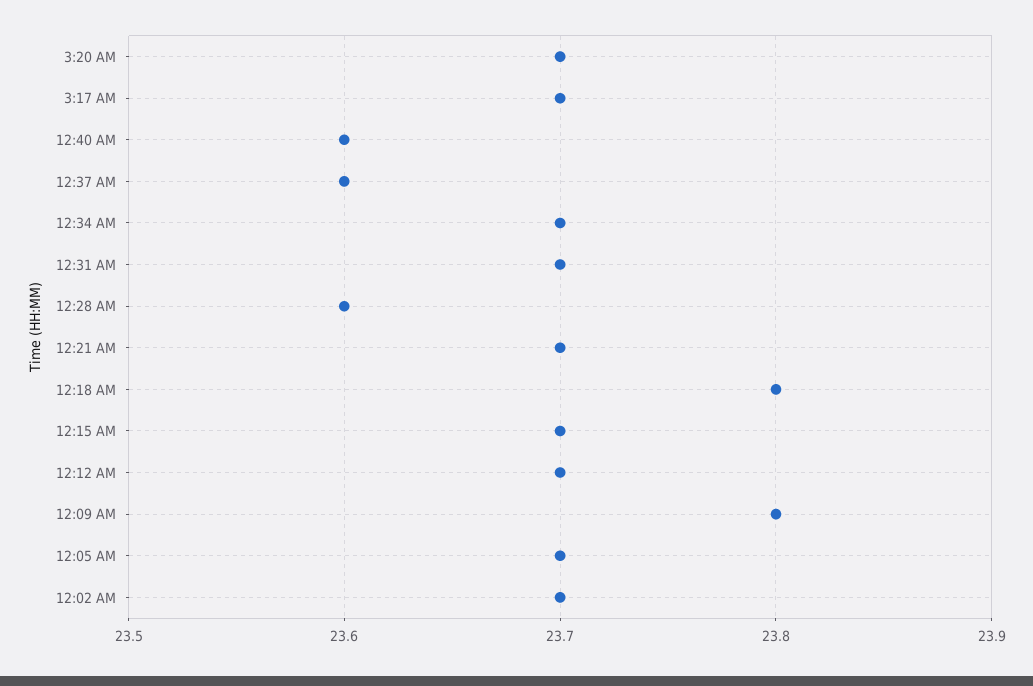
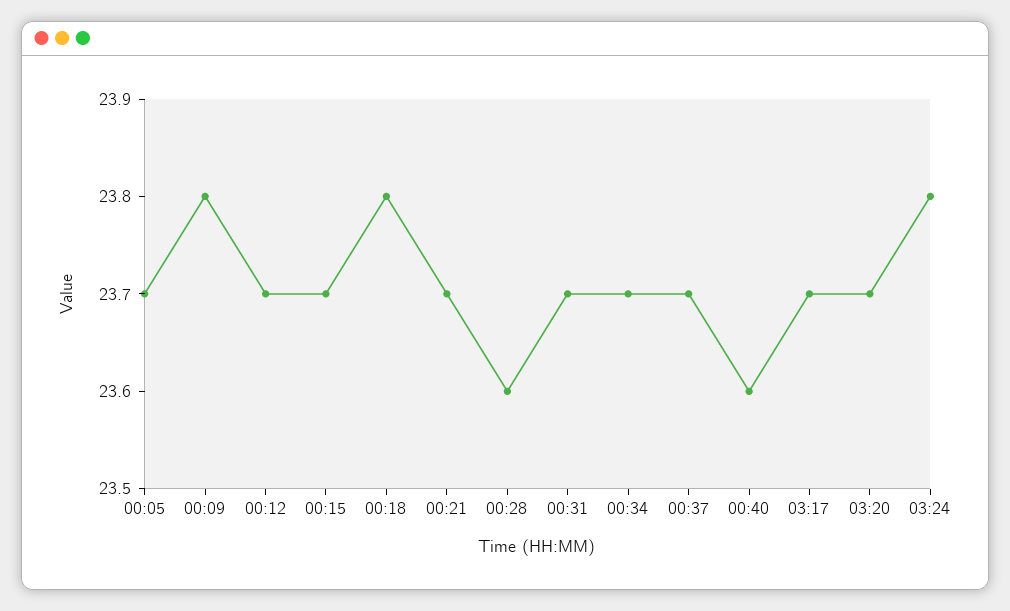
12:37 AM: 23.6 -> 23.7
12:02 AM: 23.7 -> none
03:24: none -> 23.8

